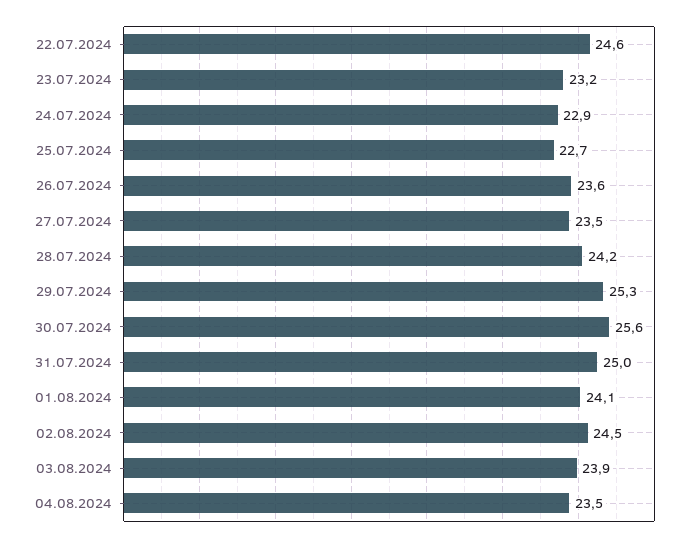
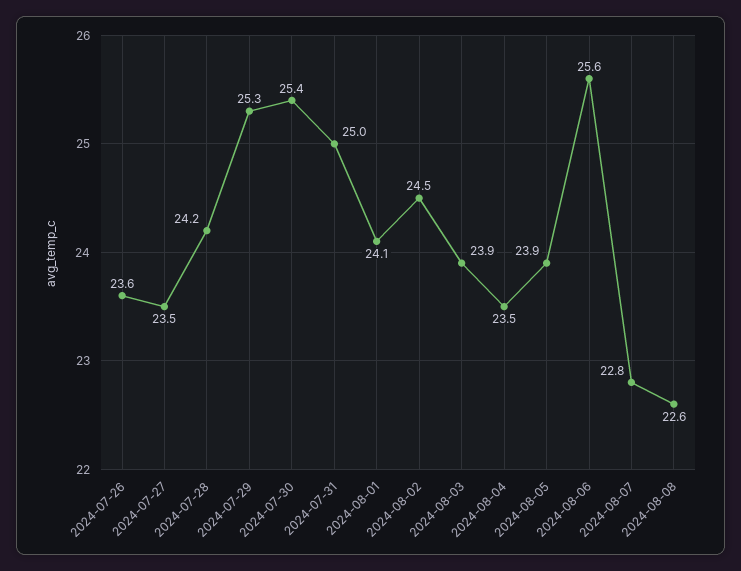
22.07.2024: 24.6 -> none
23.07.2024: 23.2 -> none
24.07.2024: 22.9 -> none
25.07.2024: 22.7 -> none
30.07.2024: 25.6 -> 25.4
2024-08-05: none -> 23.9
2024-08-06: none -> 25.6
2024-08-07: none -> 22.8
2024-08-08: none -> 22.6

